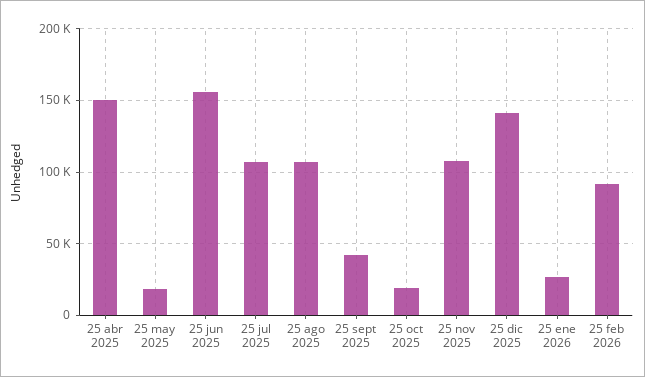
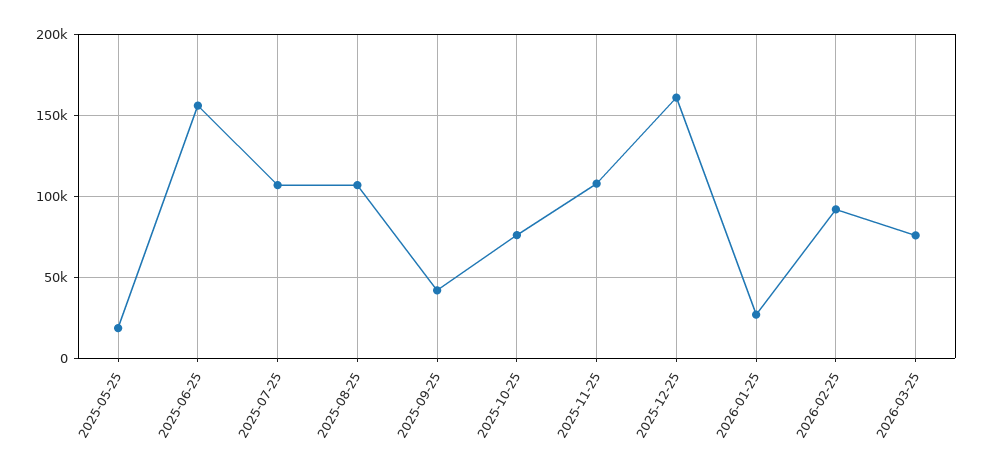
25 abr 2025: 150000 -> none
25 oct 2025: 20000 -> 75000
25 dic 2025: 140000 -> 160000
2026-03-25: none -> 75000

